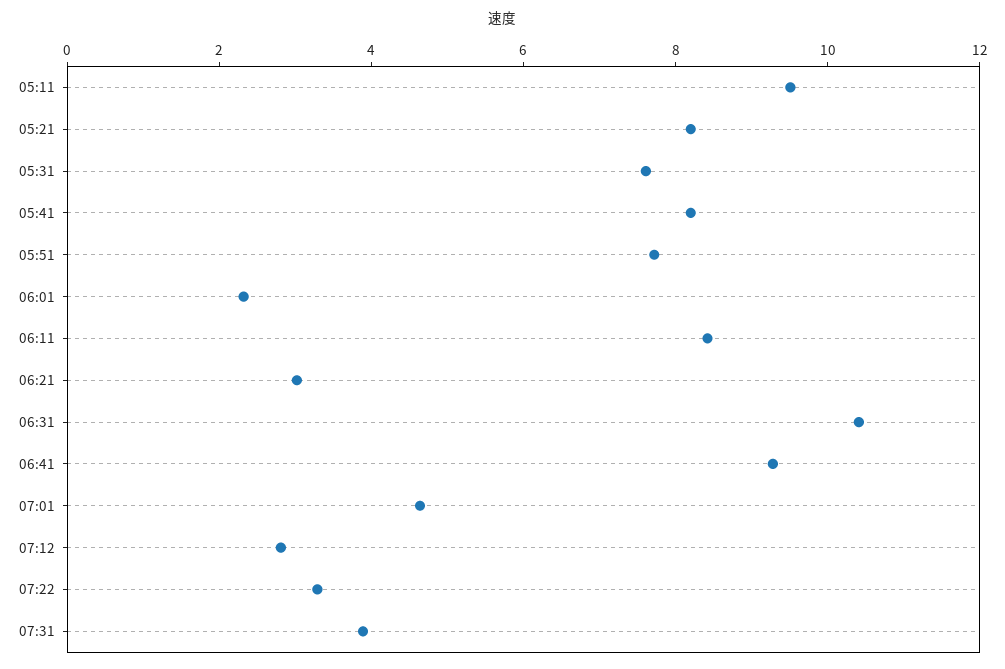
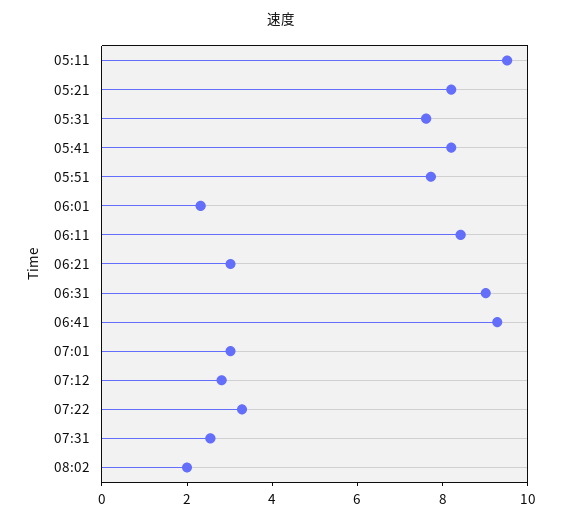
06:31: 10.5 -> 9
07:01: 4.5 -> 3
07:31: 4 -> 2.5
08:02: none -> 2

